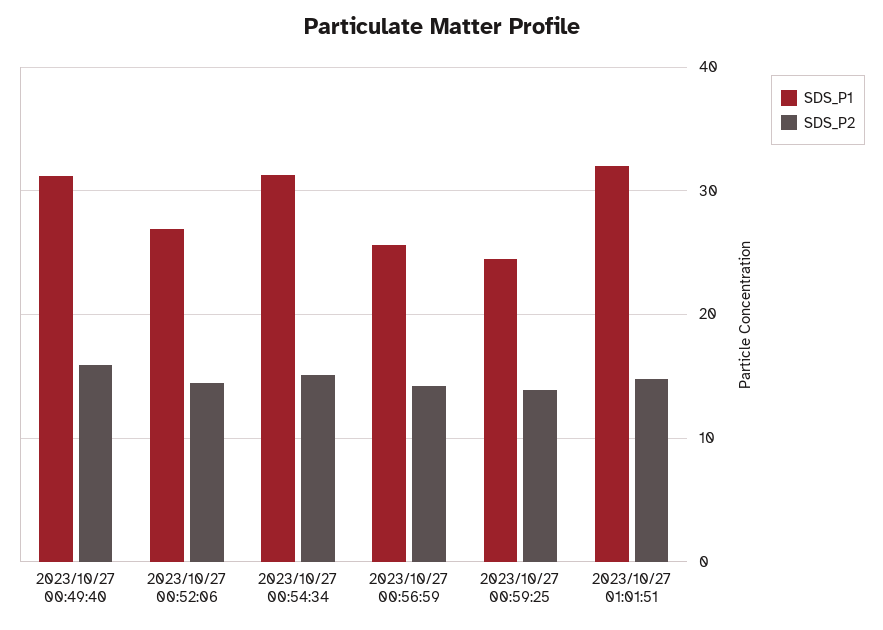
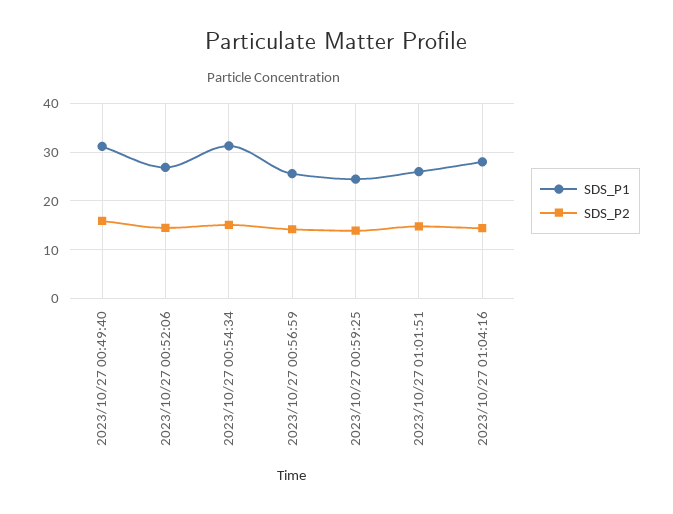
SDS_P1, 2023/10/27 01:01:51: 32 -> 26
SDS_P1, 2023/10/27 01:04:16: none -> 28
SDS_P2, 2023/10/27 01:04:16: none -> 14

